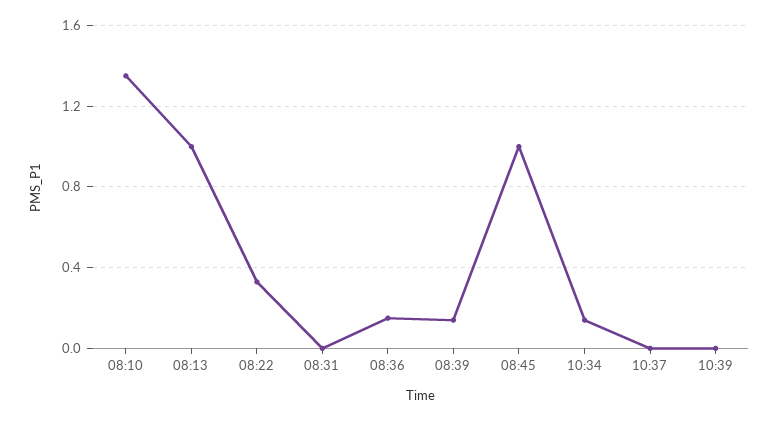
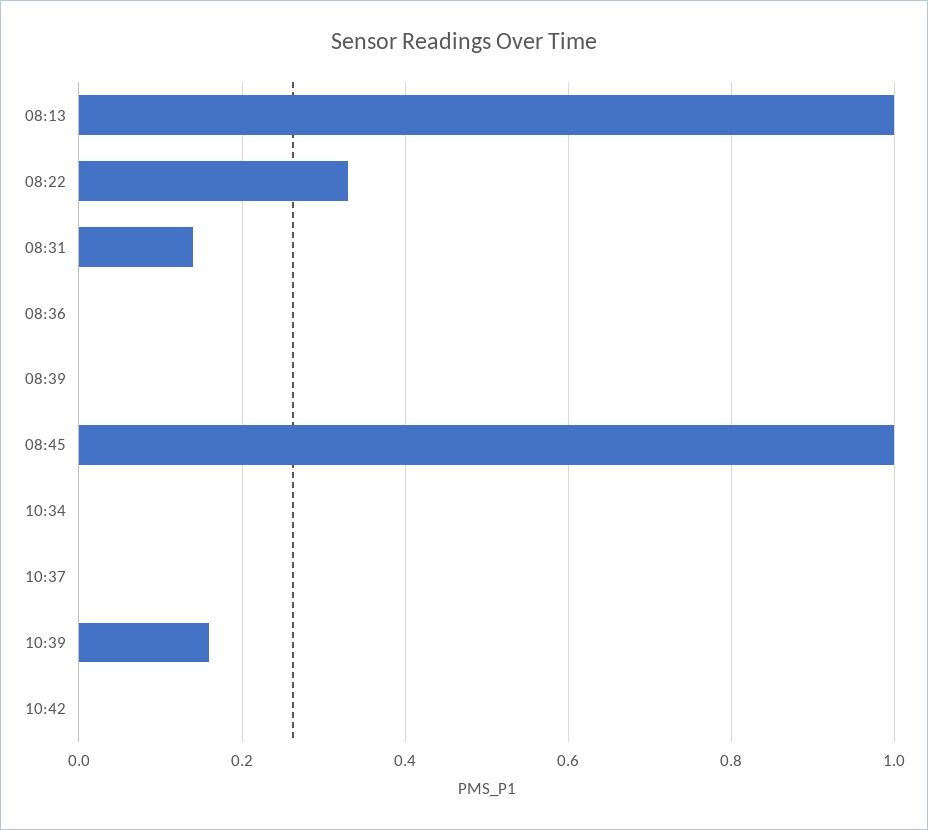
08:10: 1.35 -> none
08:31: 0 -> 0.15
08:36: 0.15 -> 0
08:39: 0.15 -> 0
10:34: 0.15 -> 0
10:39: 0 -> 0.15
10:42: none -> 0

